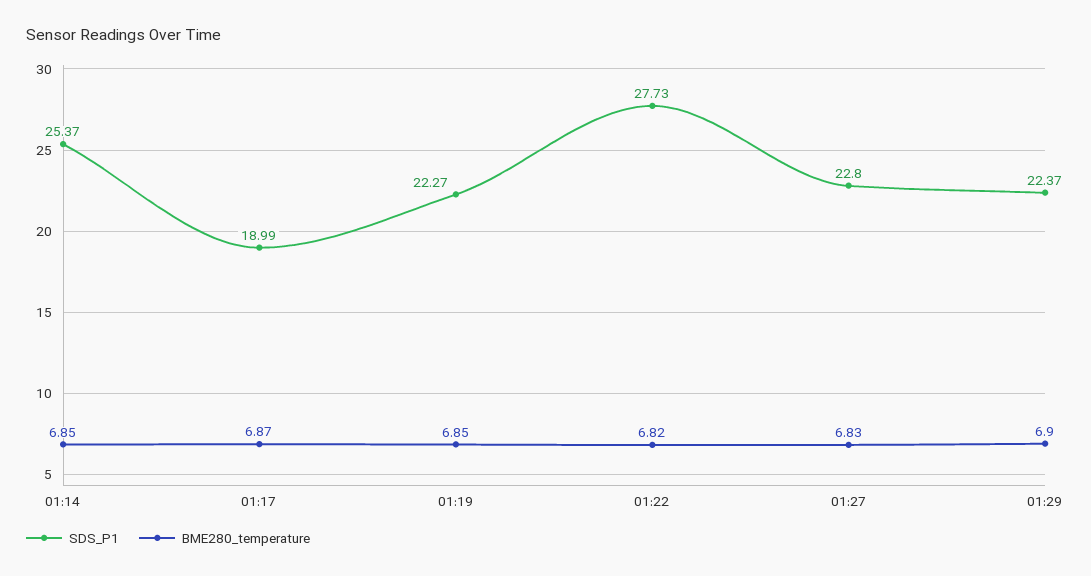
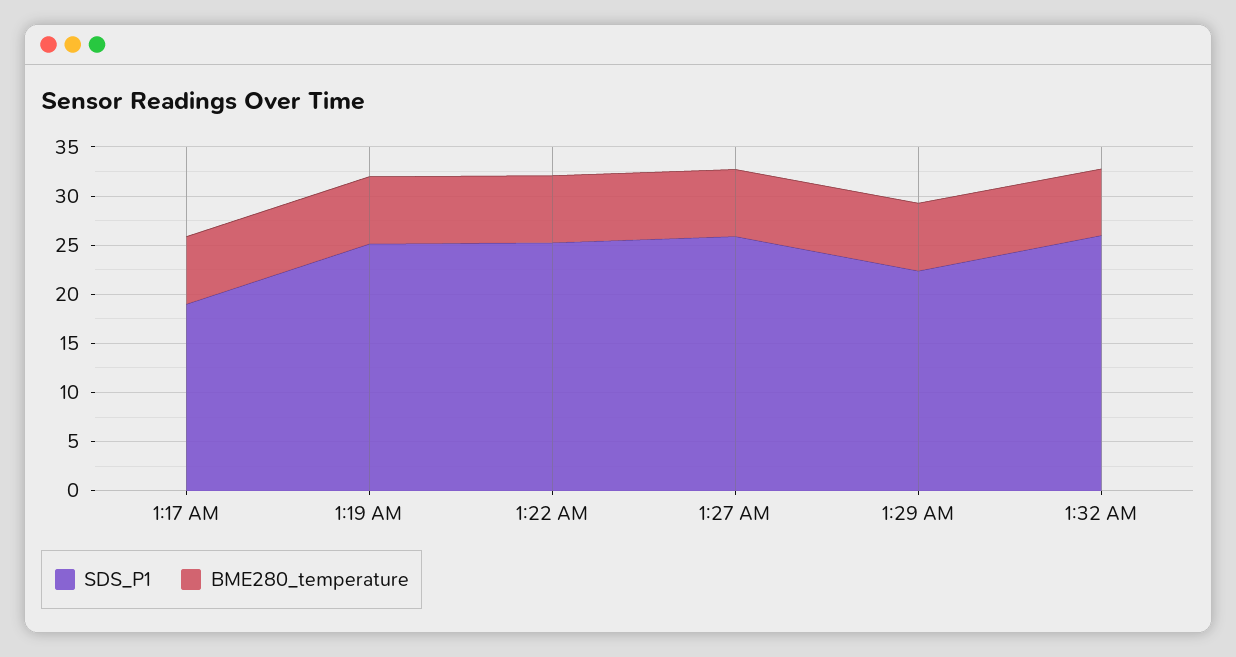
SDS_P1, 01:14: 25.37 -> none
BME280_temperature, 01:14: 6.85 -> none
SDS_P1, 01:19: 22.27 -> 25
SDS_P1, 01:22: 27.73 -> 25
SDS_P1, 01:27: 22.8 -> 26
SDS_P1, 1:32 AM: none -> 26
BME280_temperature, 1:32 AM: none -> 7

